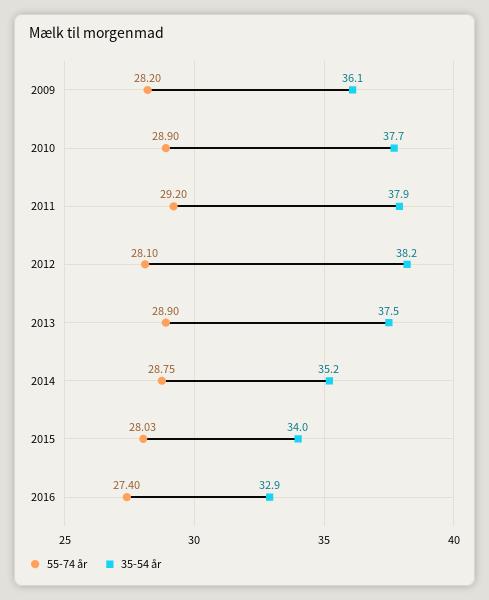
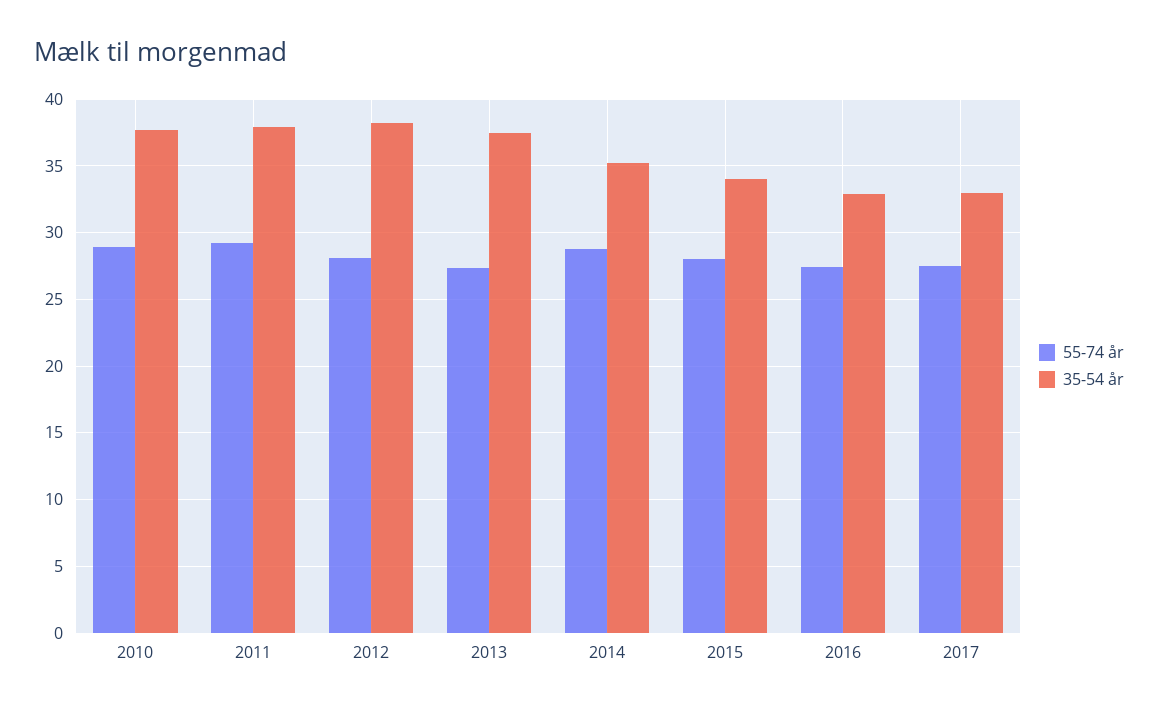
55-74 år, 2009: 28.2 -> none
35-54 år, 2009: 36.1 -> none
55-74 år, 2013: 28.9 -> 27.5
55-74 år, 2017: none -> 27.5
35-54 år, 2017: none -> 33

